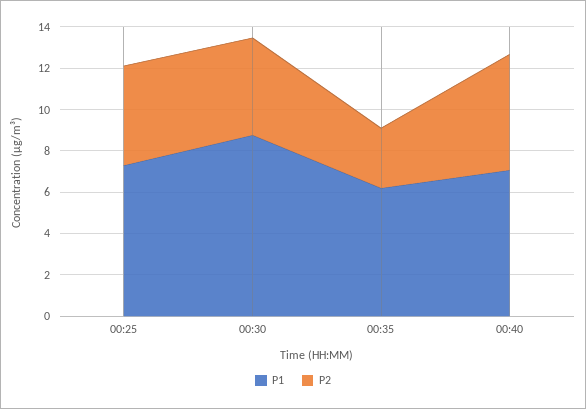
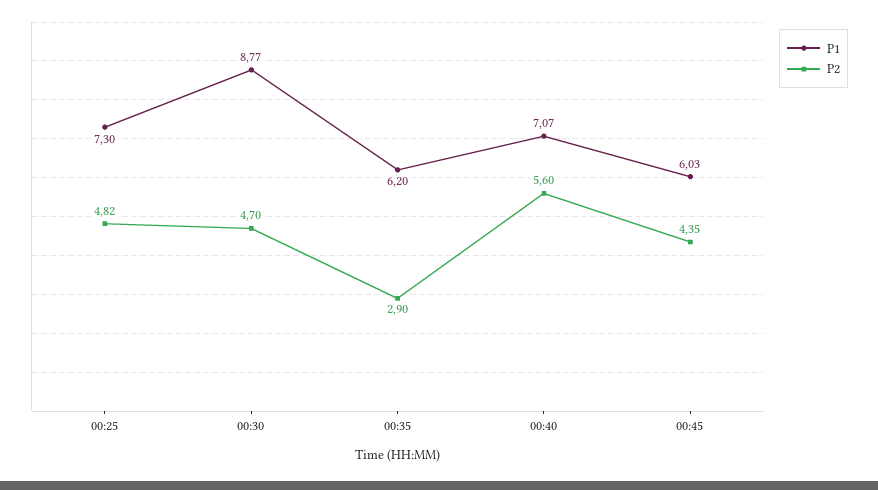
P1, 00:45: none -> 6.03
P2, 00:45: none -> 4.35

